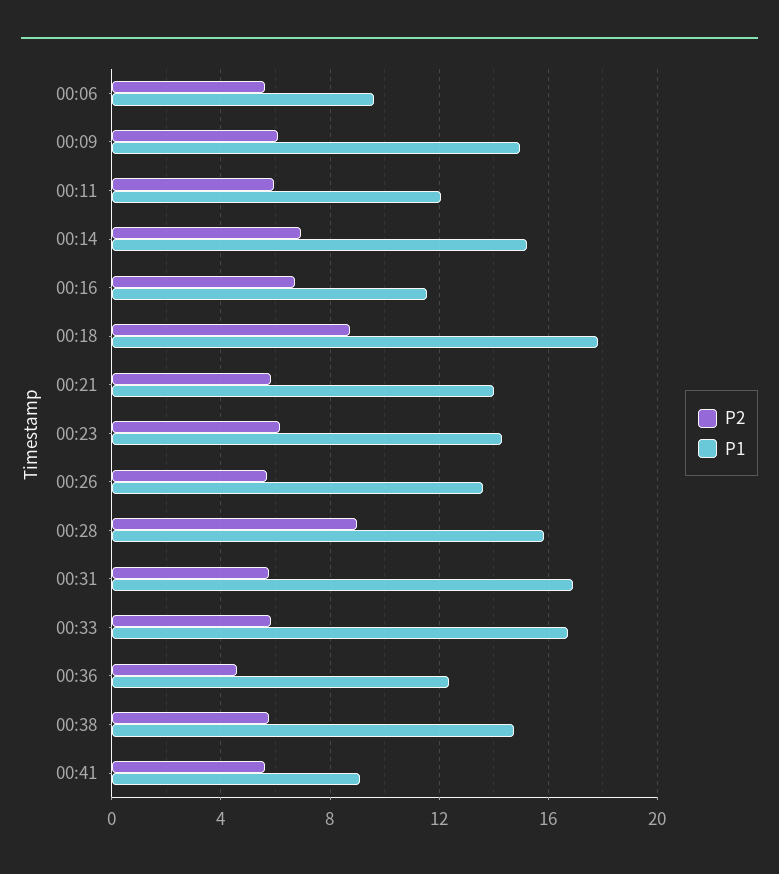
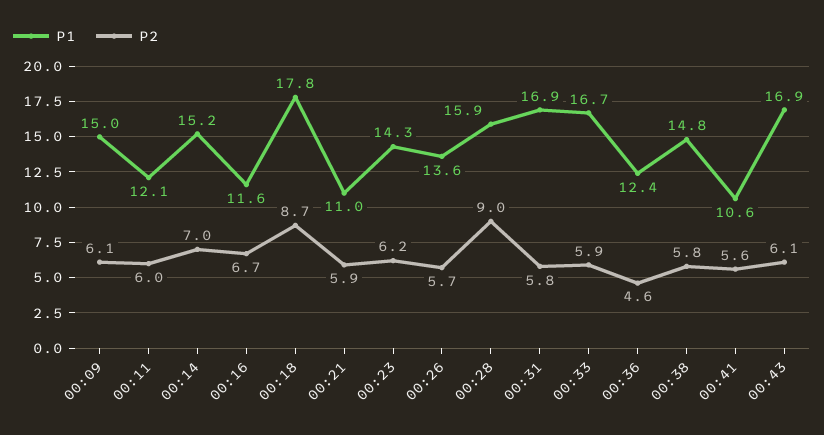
P2, 00:06: 5.5 -> none
P1, 00:06: 9.5 -> none
P1, 00:21: 14 -> 11
P1, 00:41: 9 -> 10.6
P1, 00:43: none -> 16.9
P2, 00:43: none -> 6.1

